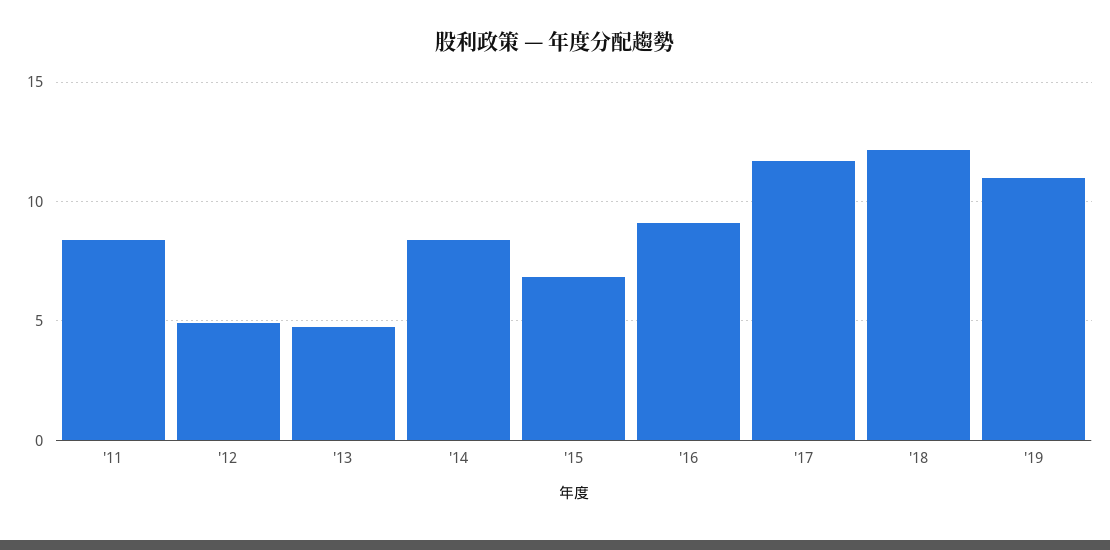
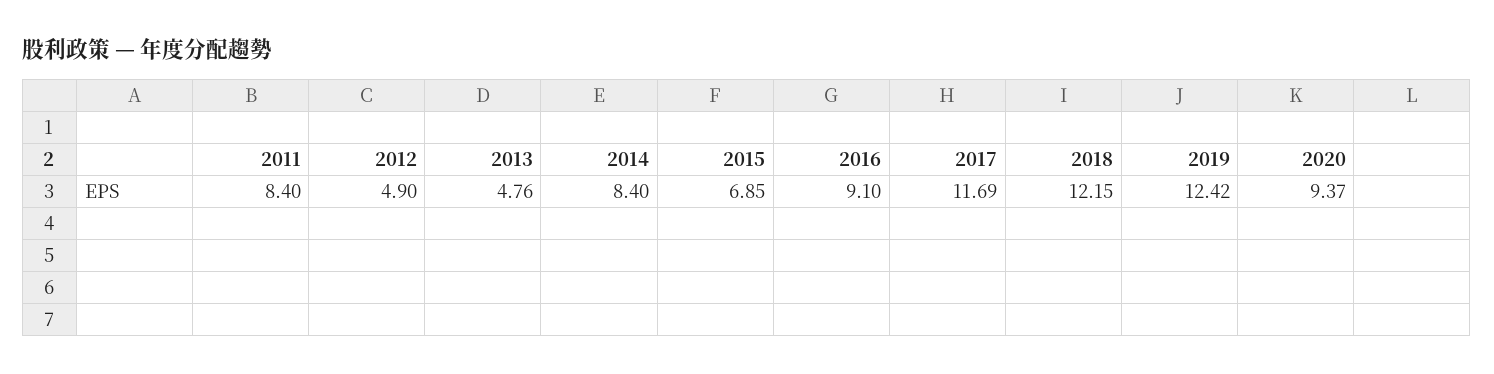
'19: 11 -> 12.42
2020: none -> 9.37

